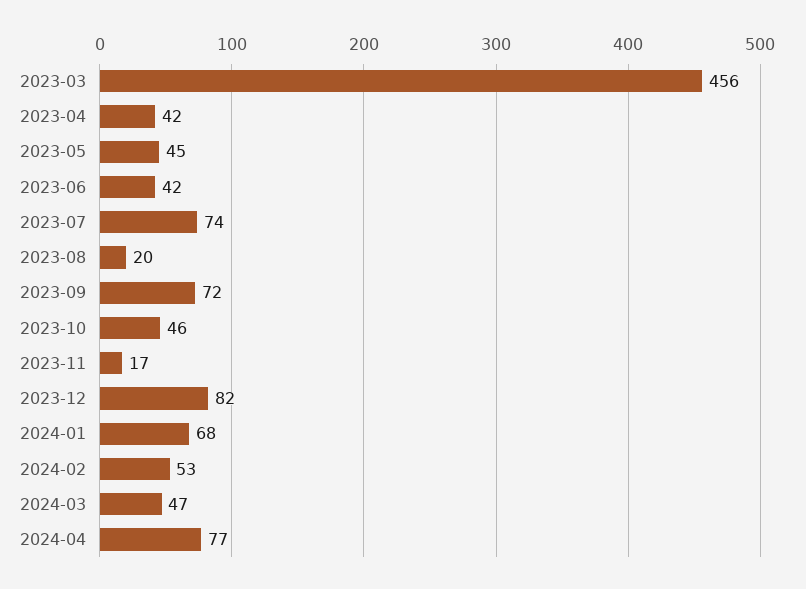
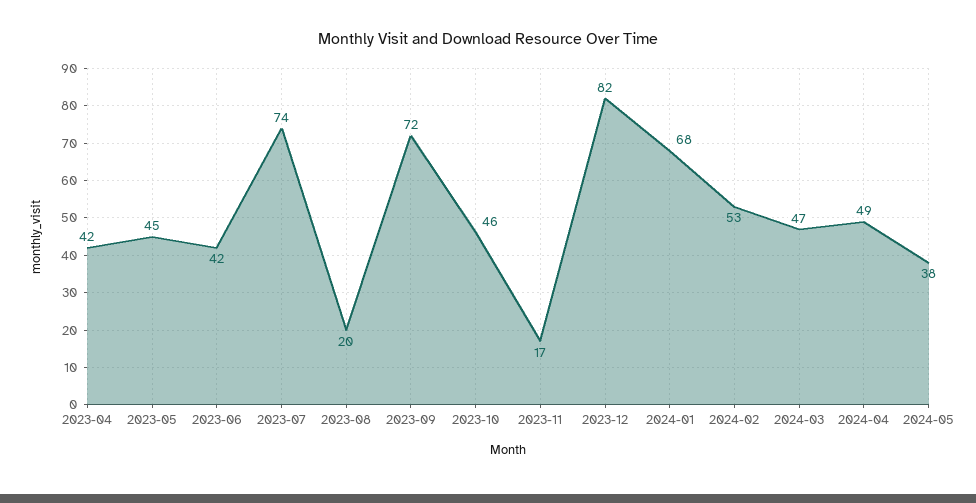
2023-03: 456 -> none
2024-04: 77 -> 49
2024-05: none -> 38

